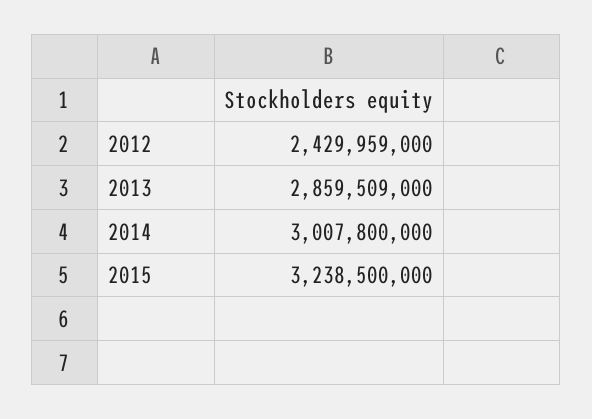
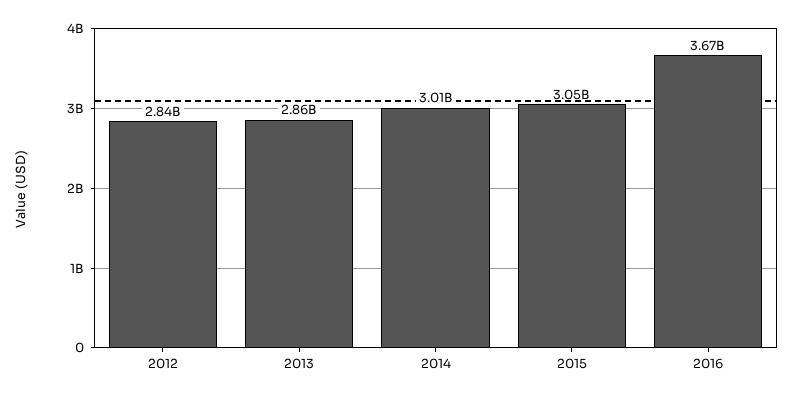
2012: 2429959000 -> 2840000000
2015: 3238500000 -> 3050000000
2016: none -> 3670000000

